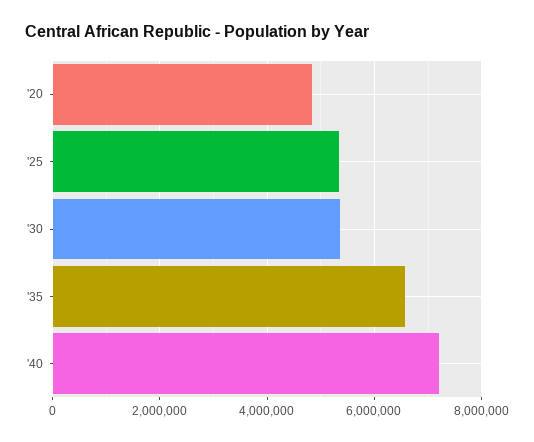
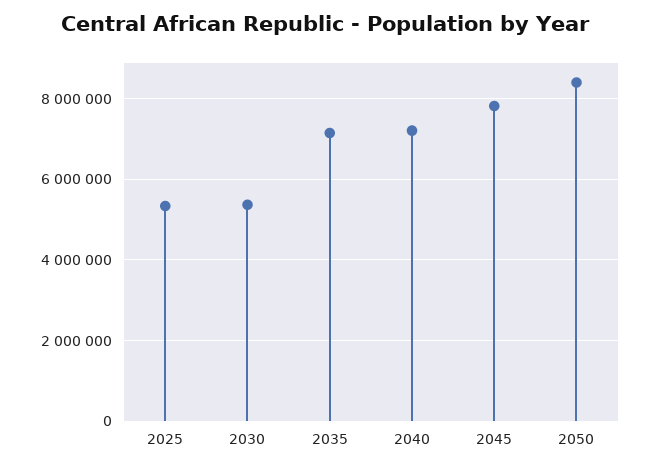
'20: 4800000 -> none
'35: 6600000 -> 7200000
2045: none -> 7800000
2050: none -> 8400000

